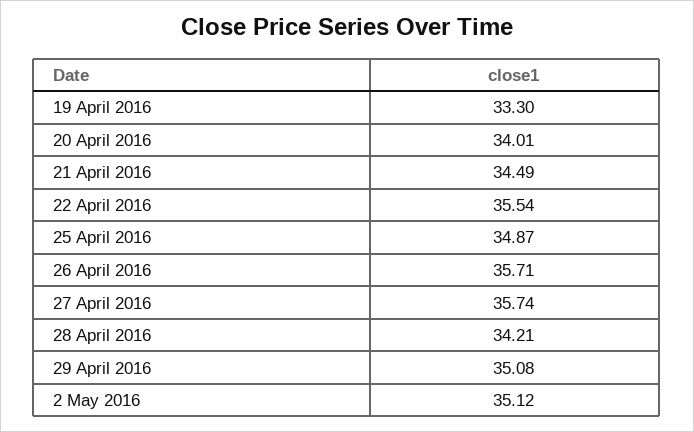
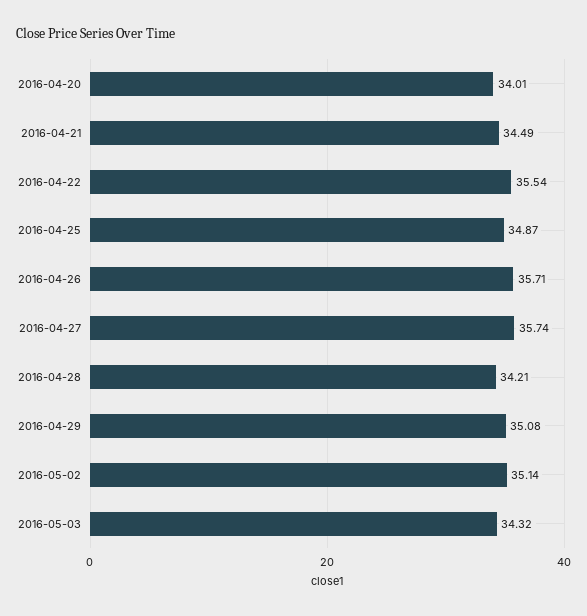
19 April 2016: 33.3 -> none
2 May 2016: 35.12 -> 35.14
2016-05-03: none -> 34.32

